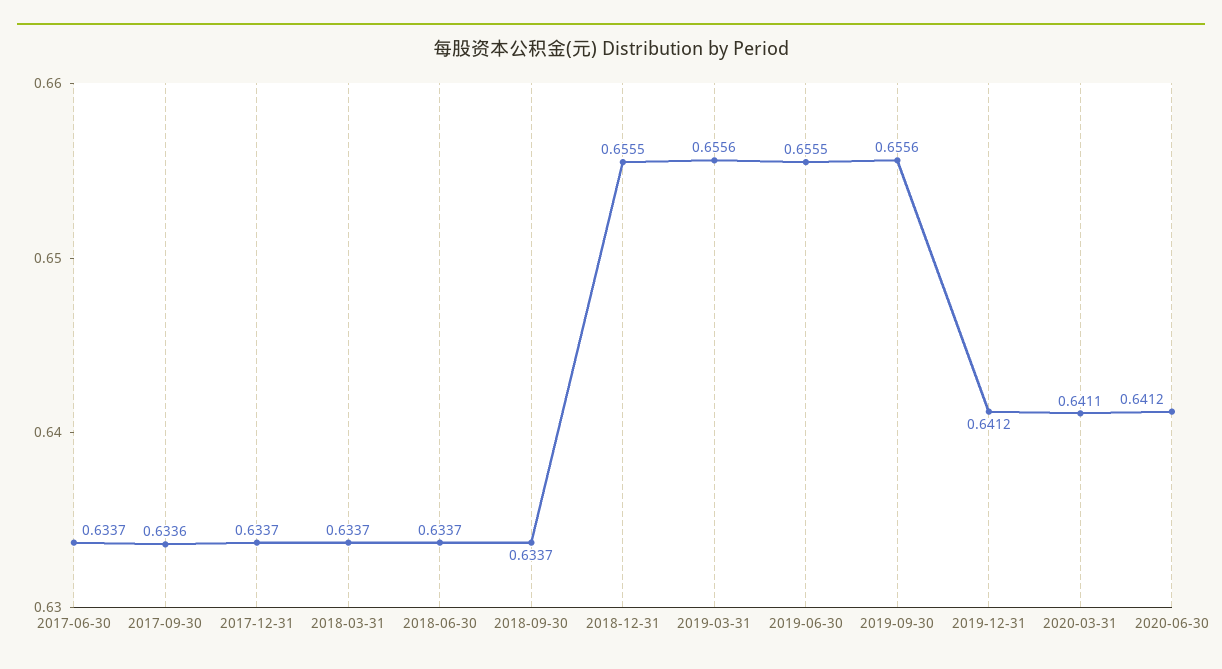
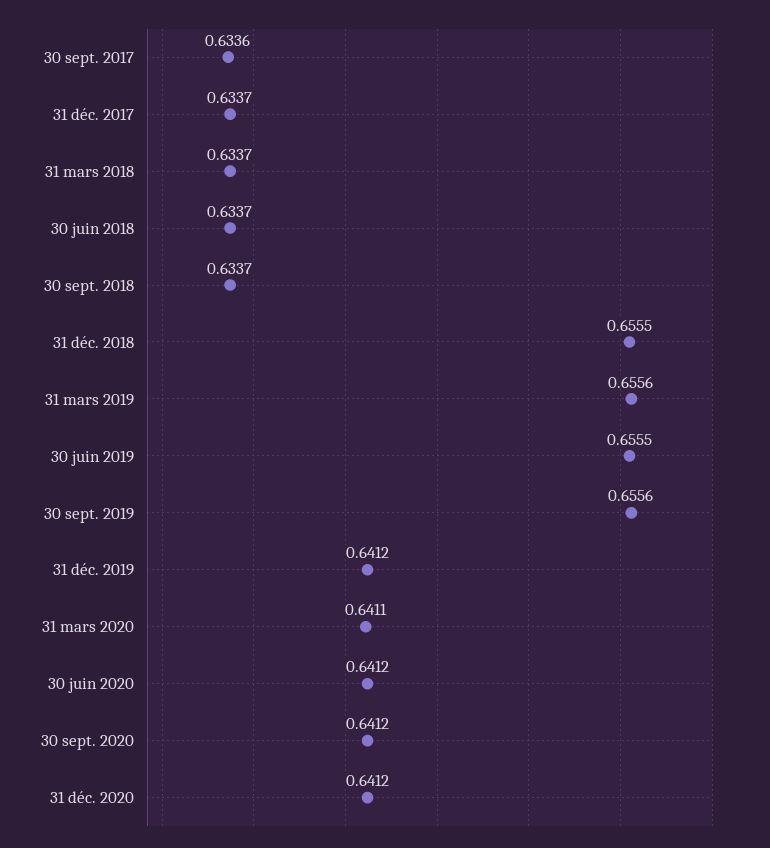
2017-06-30: 0.6337 -> none
30 sept. 2020: none -> 0.6412
31 déc. 2020: none -> 0.6412

